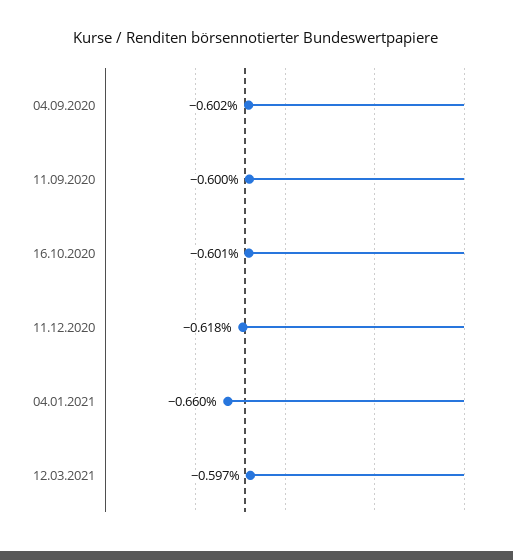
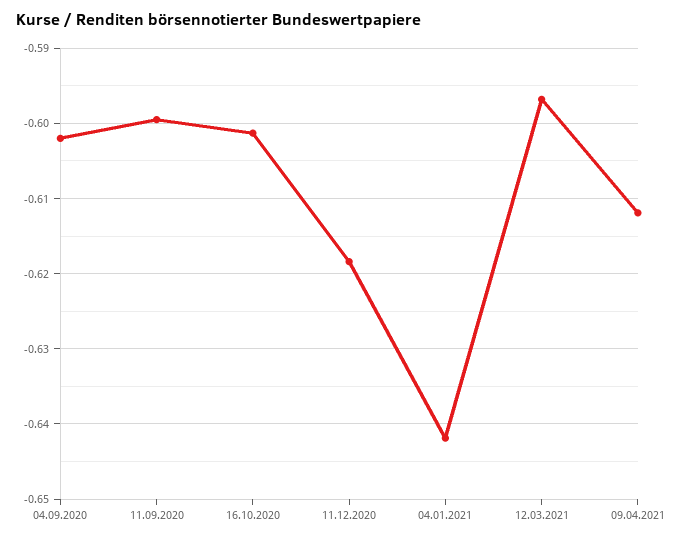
04.01.2021: -0.66 -> -0.642
09.04.2021: none -> -0.612

